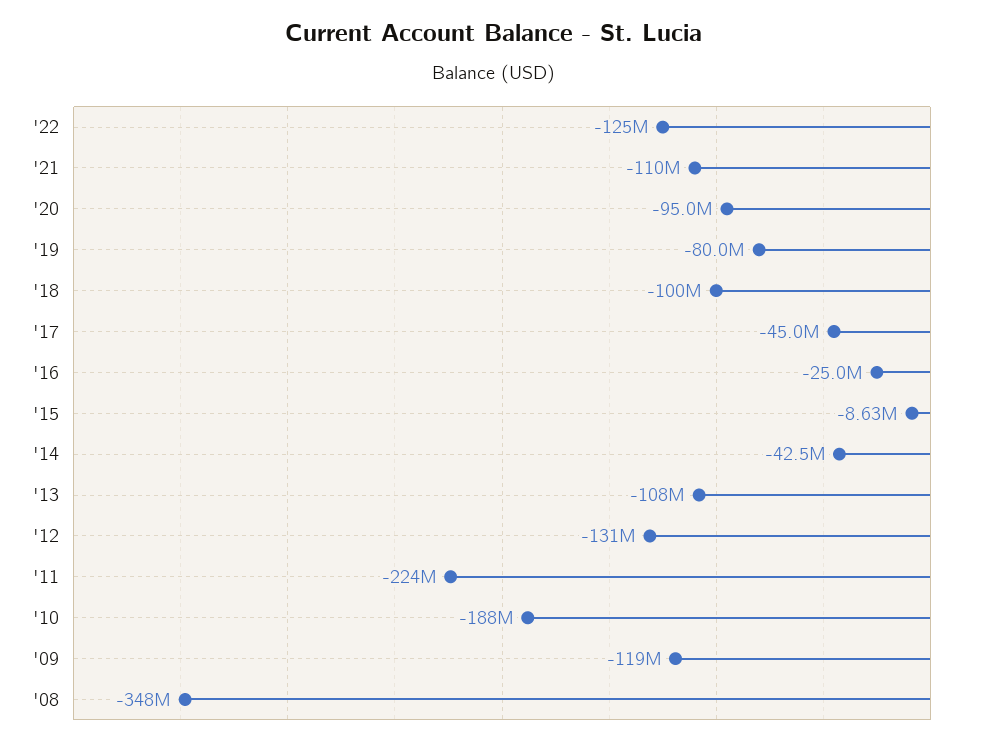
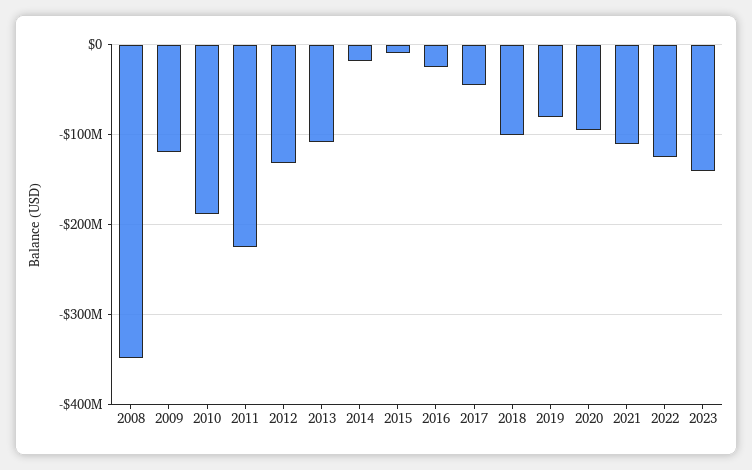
'14: -42500000 -> -20000000
2023: none -> -140000000

